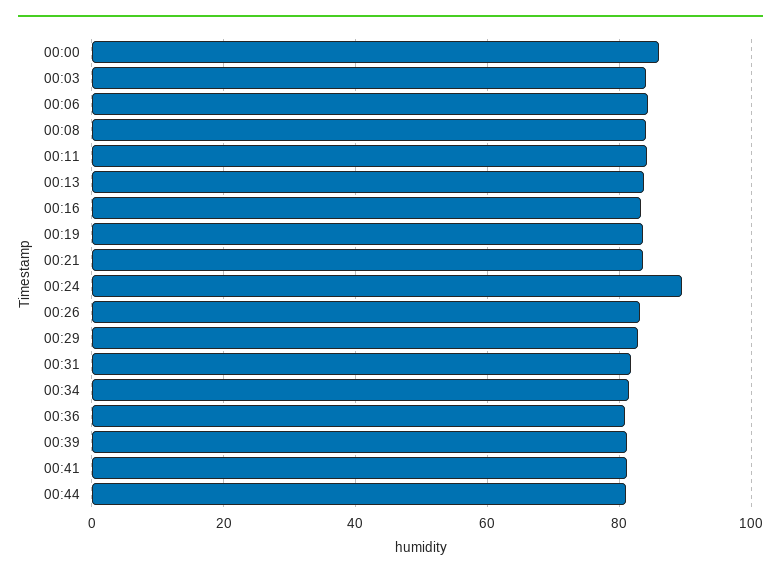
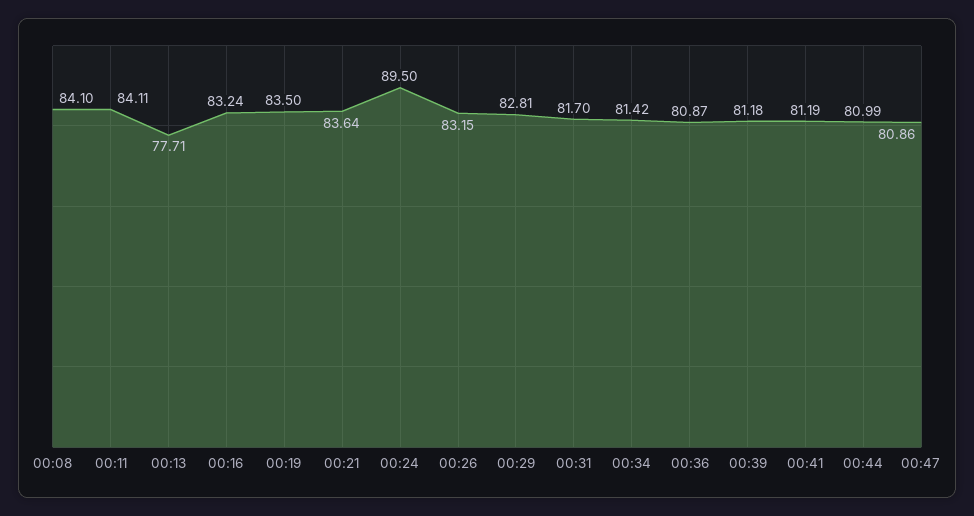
00:00: 86 -> none
00:03: 84 -> none
00:06: 84 -> none
00:13: 84 -> 77.71
00:47: none -> 80.86

